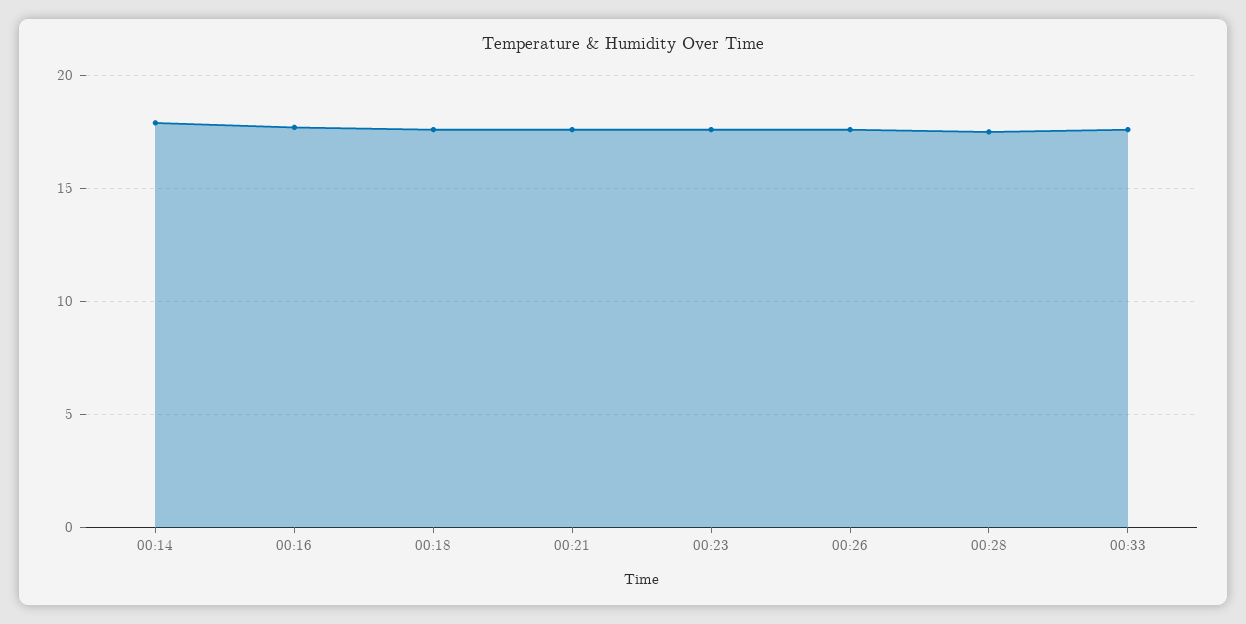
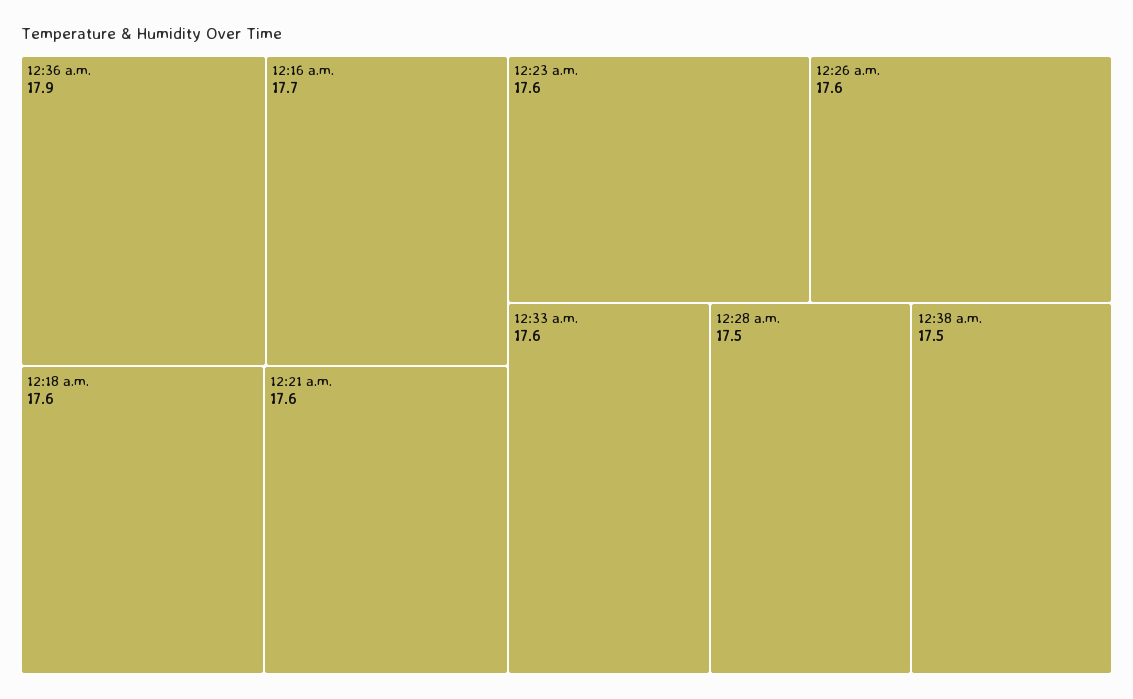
00:14: 18 -> none
12:36 a.m.: none -> 17.9
12:38 a.m.: none -> 17.5

